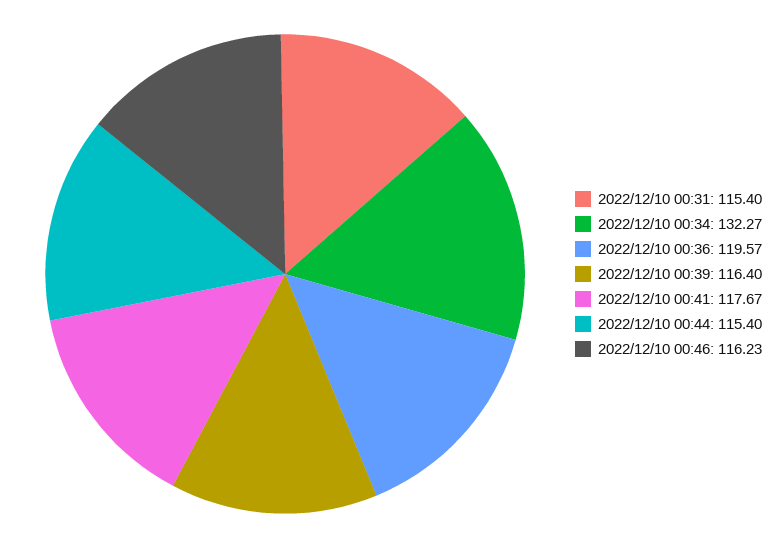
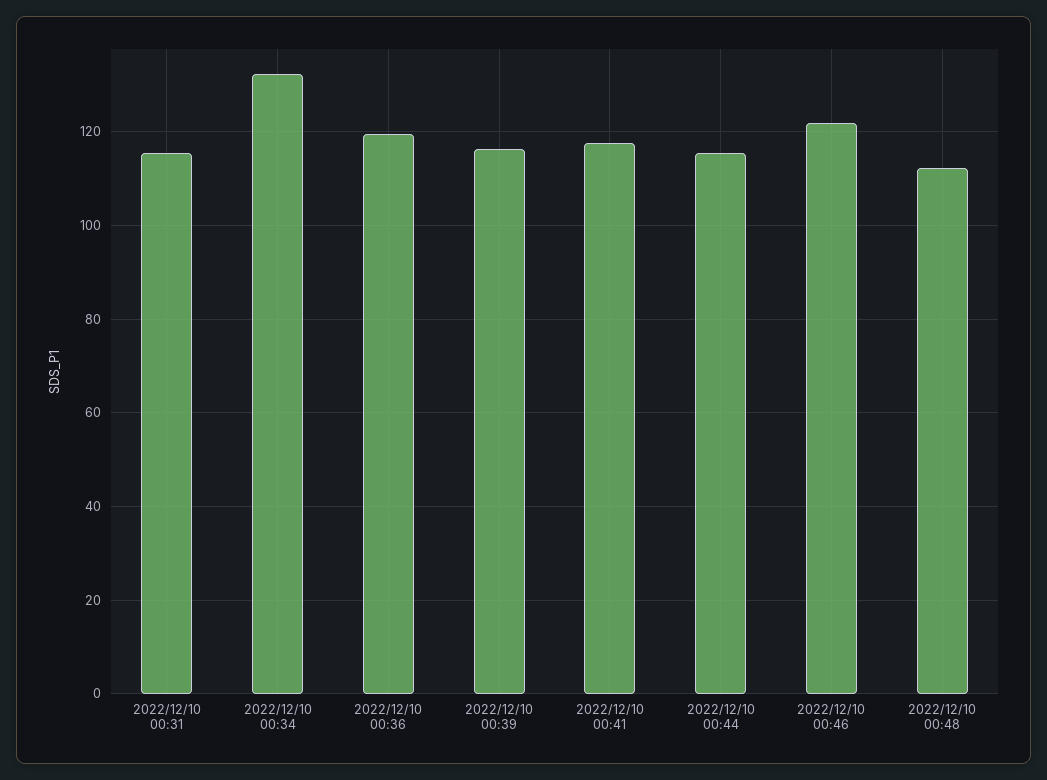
2022/12/10 00:46: 116.23 -> 122
2022/12/10 00:48: none -> 112

